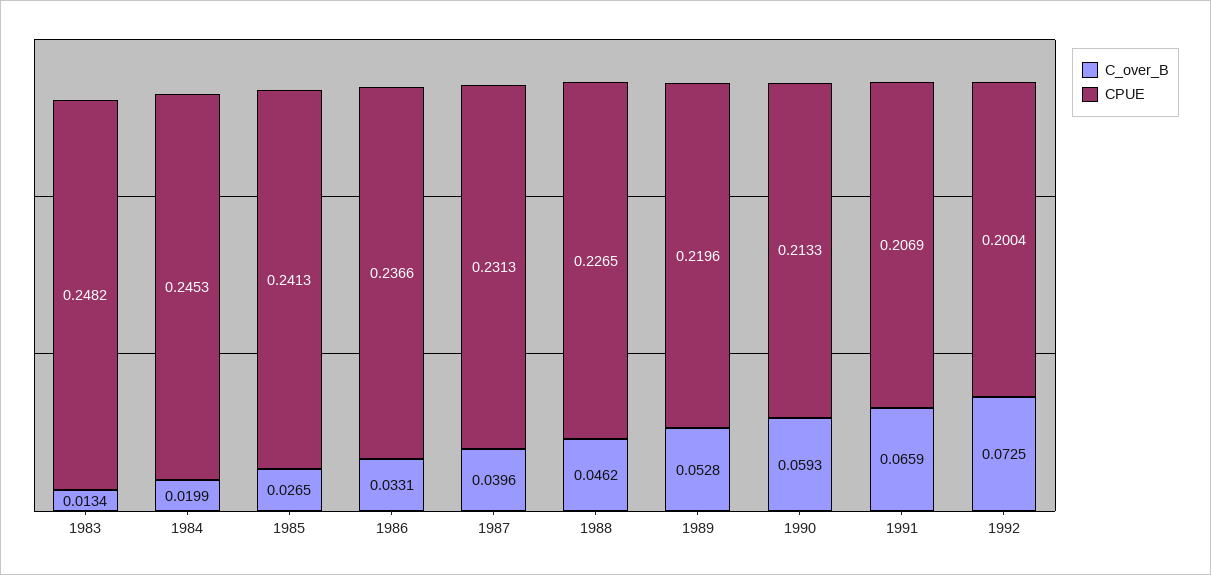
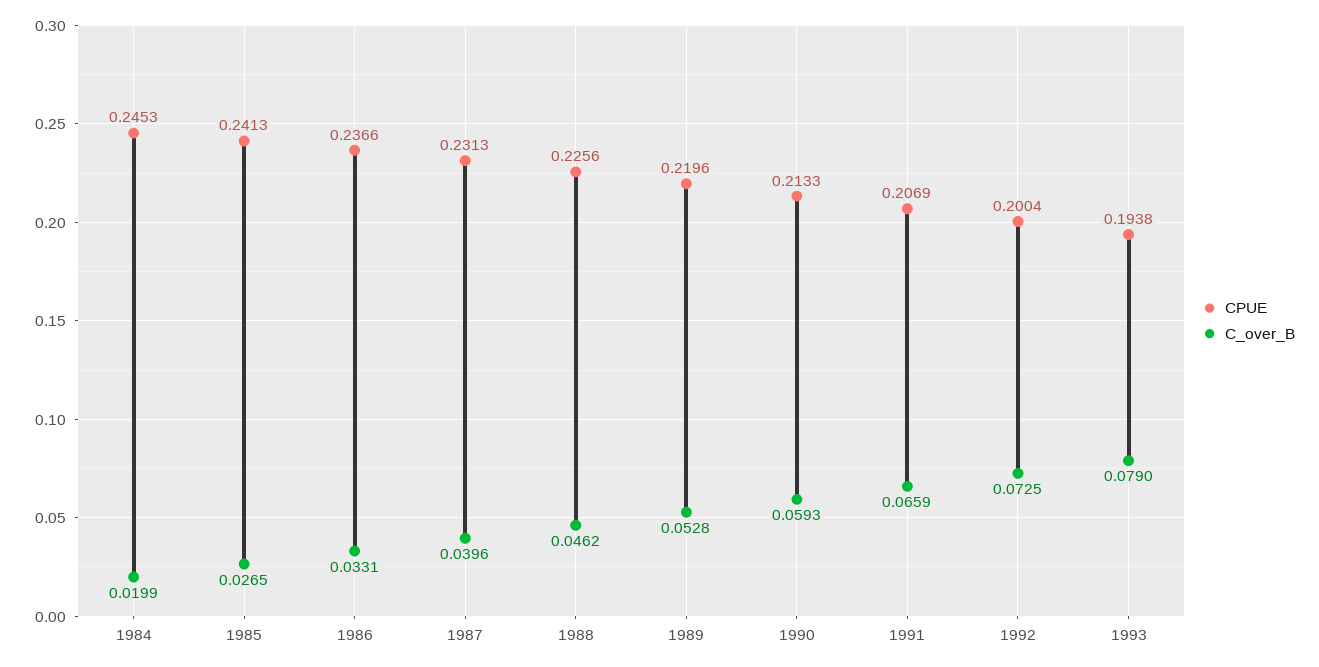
C_over_B, 1983: 0.0134 -> none
CPUE, 1983: 0.2482 -> none
CPUE, 1988: 0.2265 -> 0.2256
CPUE, 1993: none -> 0.1938
C_over_B, 1993: none -> 0.079

